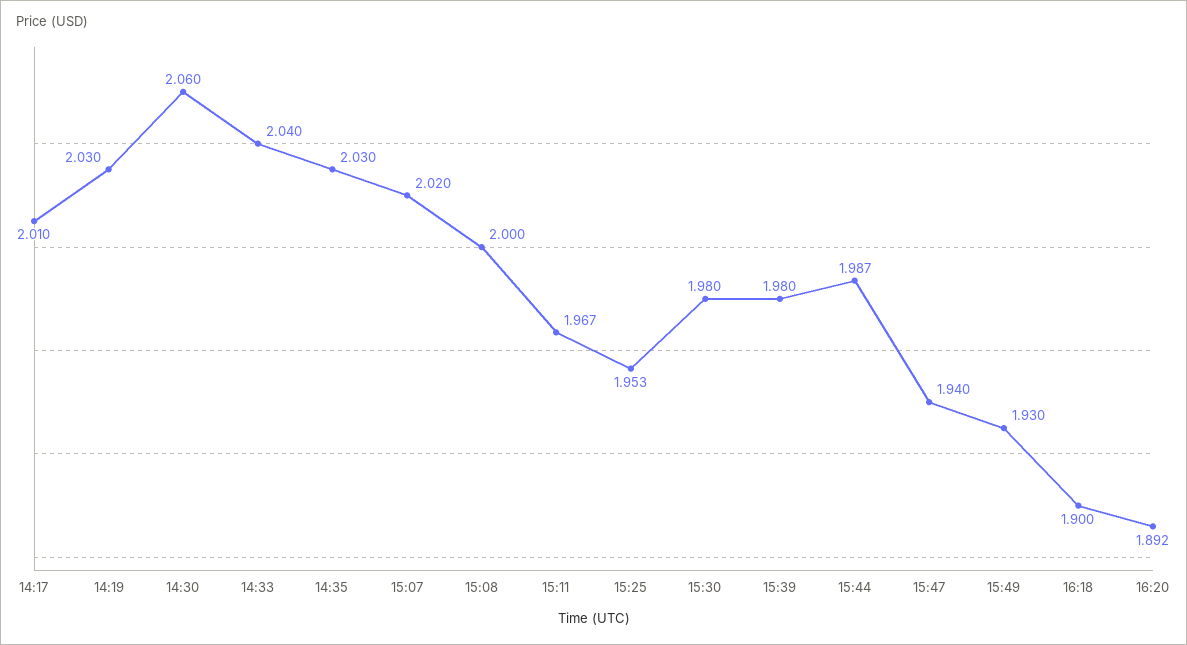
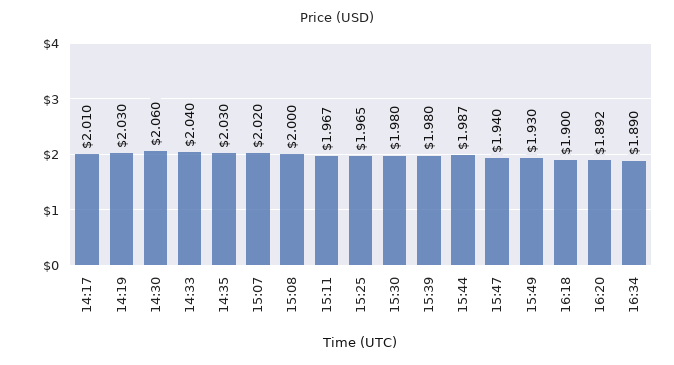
15:25: 1.953 -> 1.965
16:34: none -> 1.89

